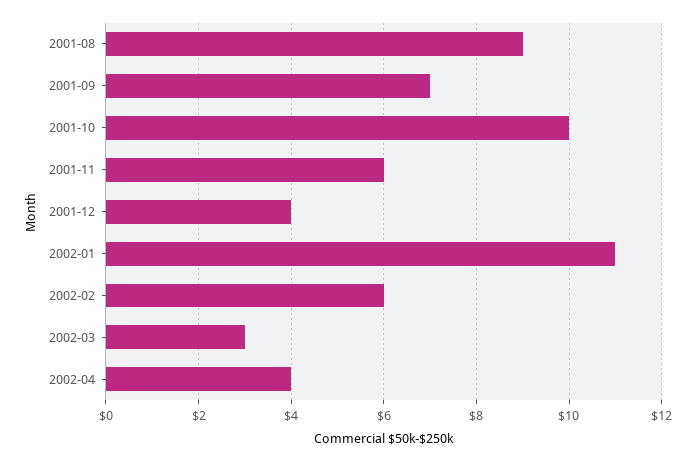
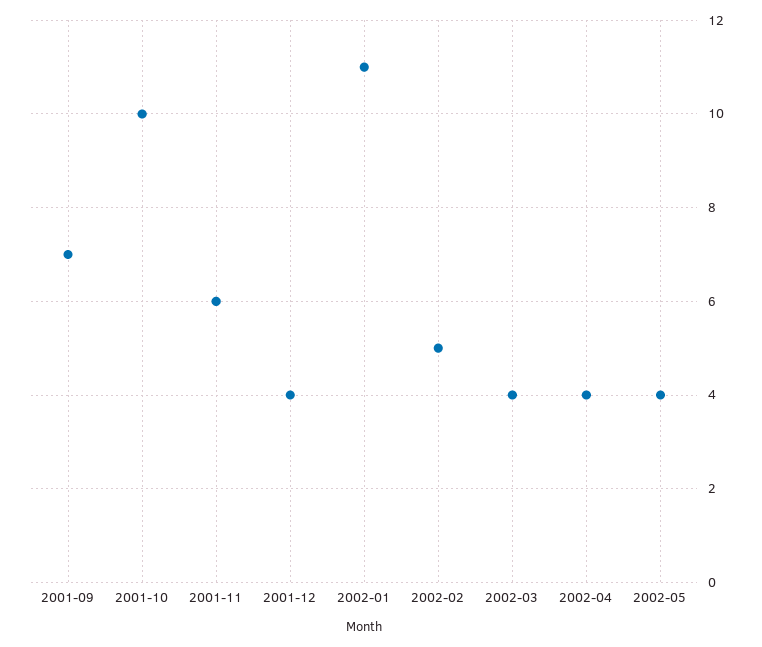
2001-08: 9 -> none
2002-02: 6 -> 5
2002-03: 3 -> 4
2002-05: none -> 4

